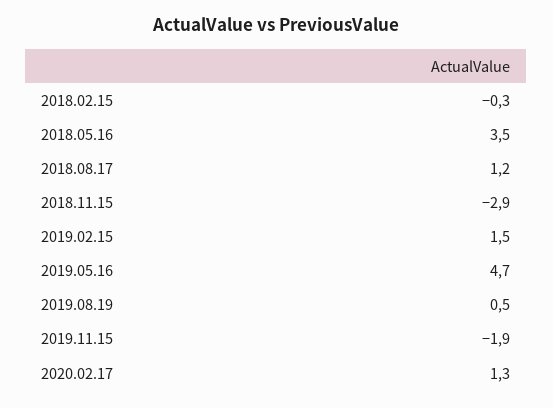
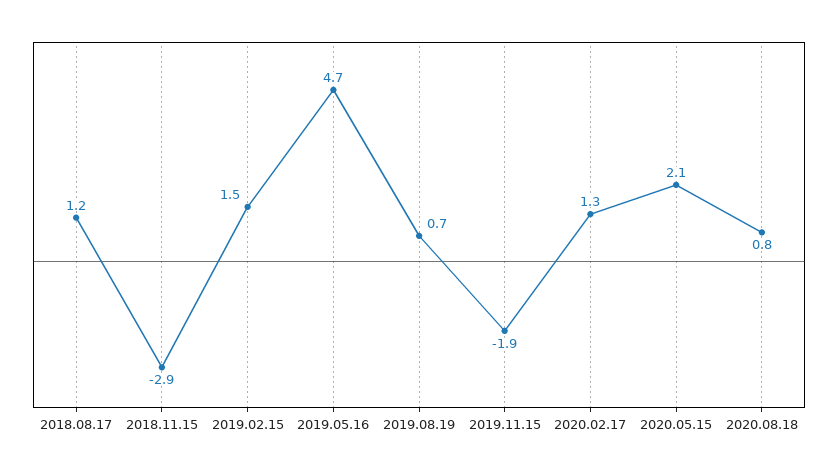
2018.02.15: -0.3 -> none
2018.05.16: 3.5 -> none
2019.08.19: 0.5 -> 0.7
2020.05.15: none -> 2.1
2020.08.18: none -> 0.8

